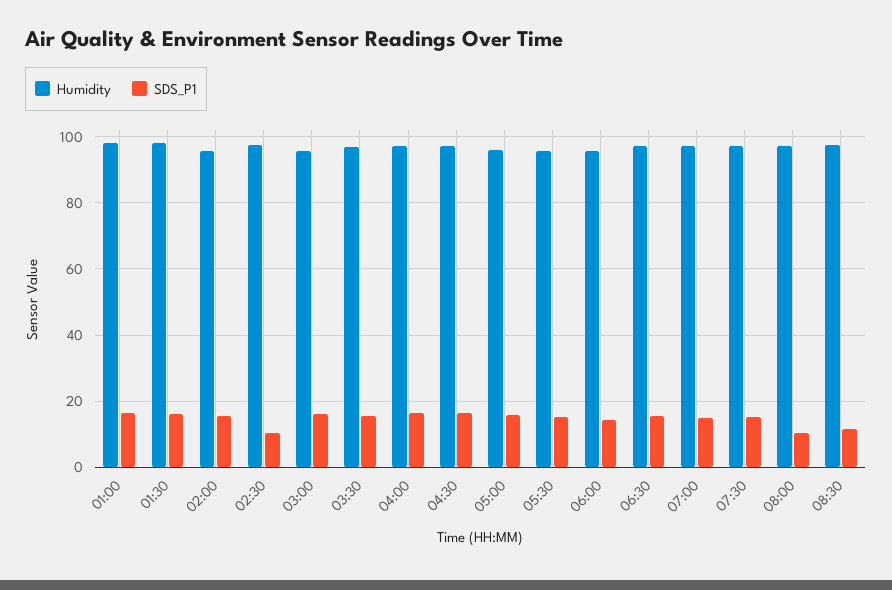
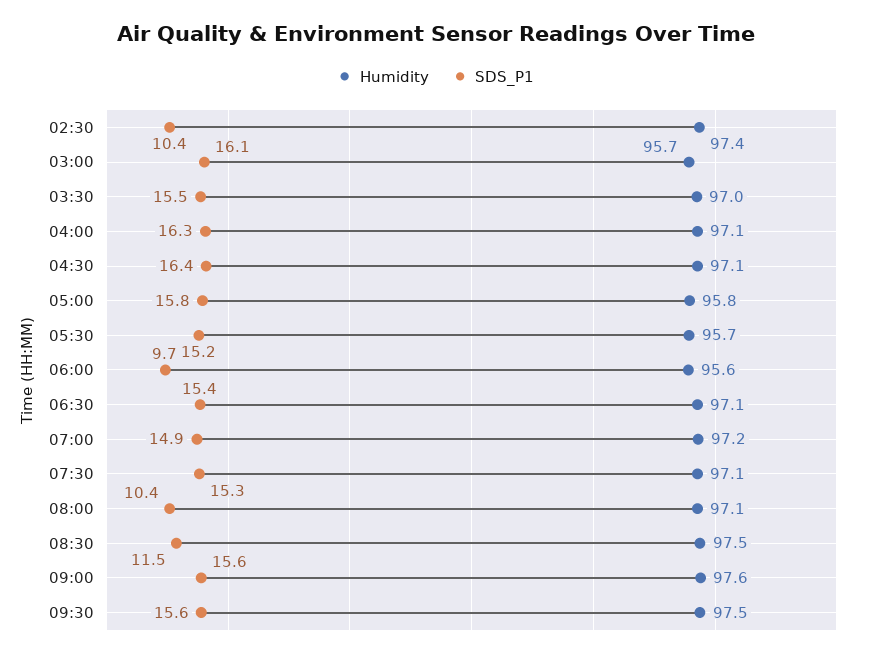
Humidity, 01:00: 98 -> none
SDS_P1, 01:00: 16 -> none
Humidity, 01:30: 98 -> none
SDS_P1, 01:30: 16 -> none
Humidity, 02:00: 96 -> none
SDS_P1, 02:00: 16 -> none
SDS_P1, 06:00: 14 -> 9.7
Humidity, 09:00: none -> 97.6
SDS_P1, 09:00: none -> 15.6
Humidity, 09:30: none -> 97.5
SDS_P1, 09:30: none -> 15.6

